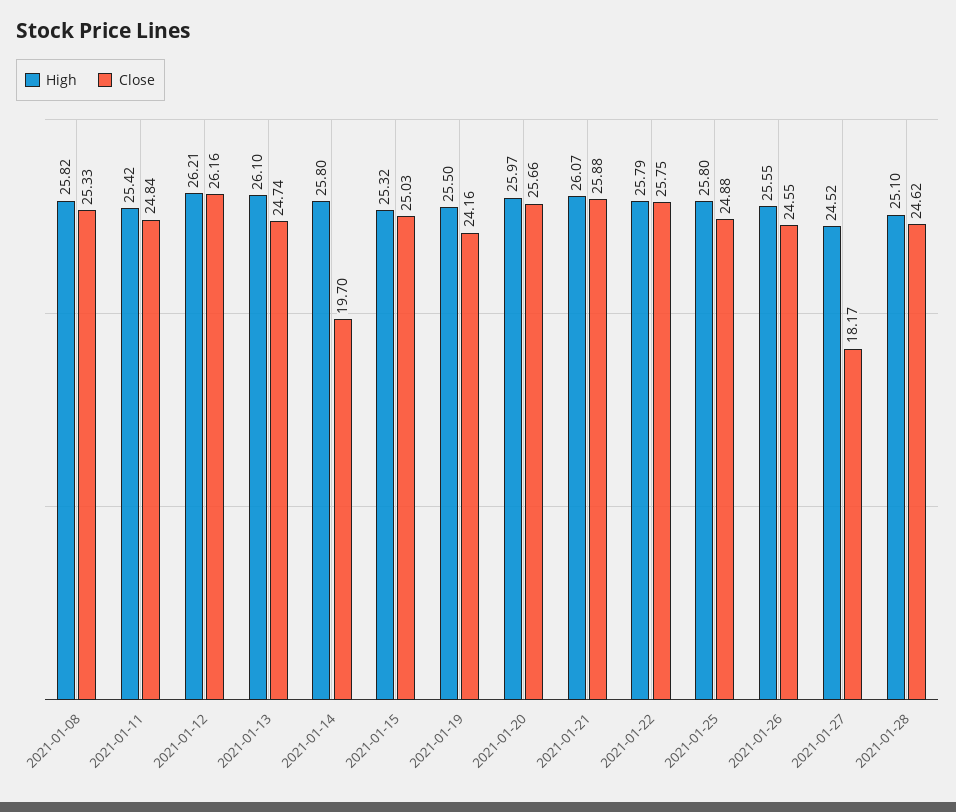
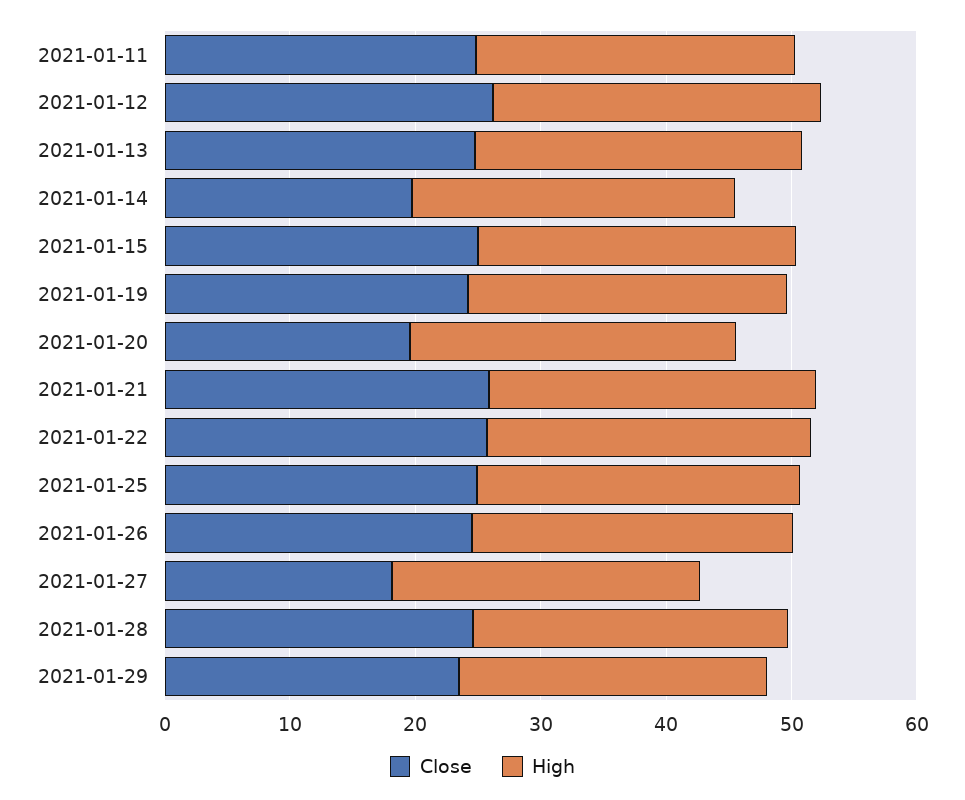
High, 2021-01-08: 25.82 -> none
Close, 2021-01-08: 25.33 -> none
Close, 2021-01-20: 25.66 -> 20
Close, 2021-01-29: none -> 24
High, 2021-01-29: none -> 24

